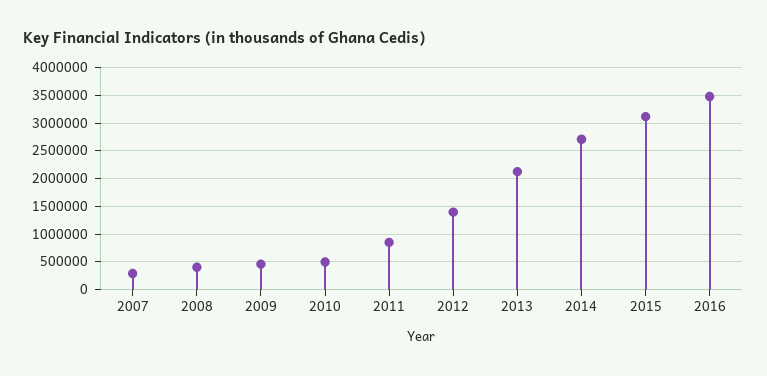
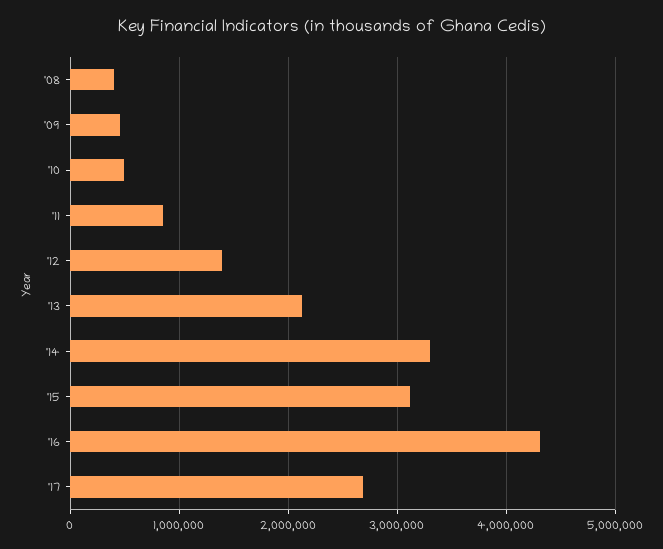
2007: 250000 -> none
2014: 2750000 -> 3300000
2016: 3500000 -> 4300000
'17: none -> 2700000

